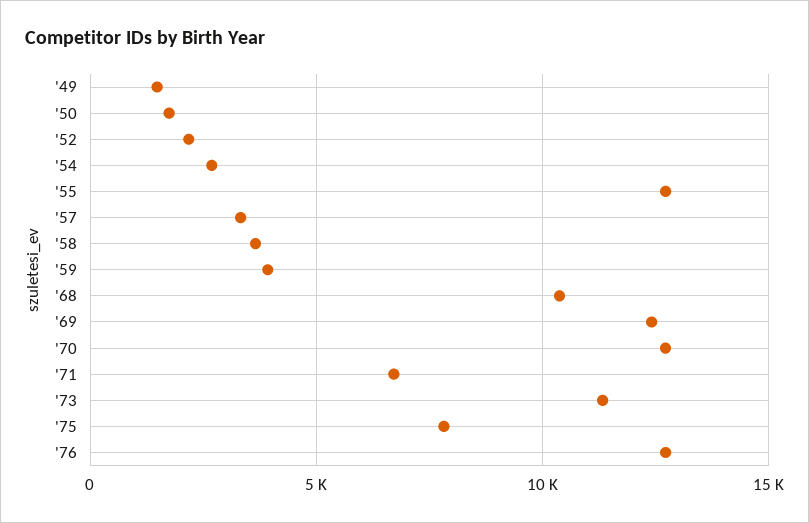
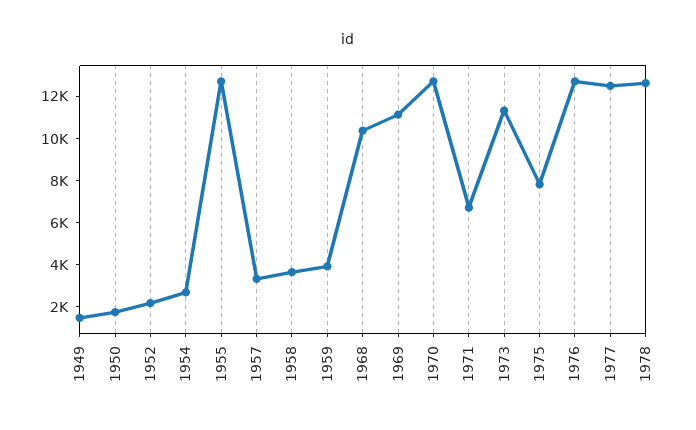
'69: 12500 -> 11000
1977: none -> 12500
1978: none -> 12500

